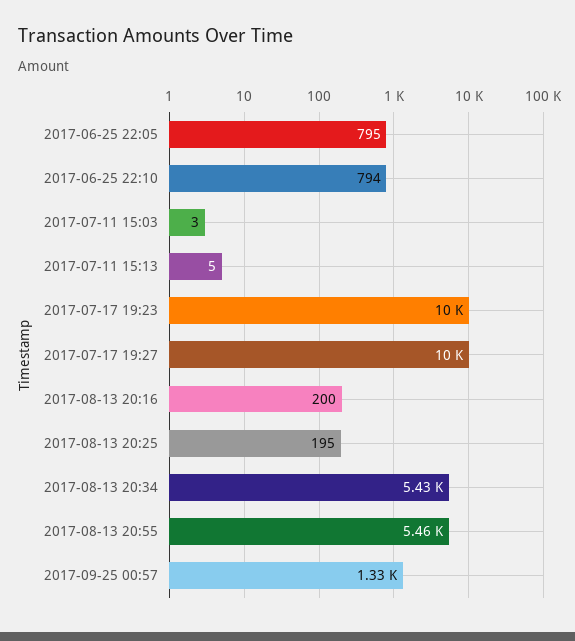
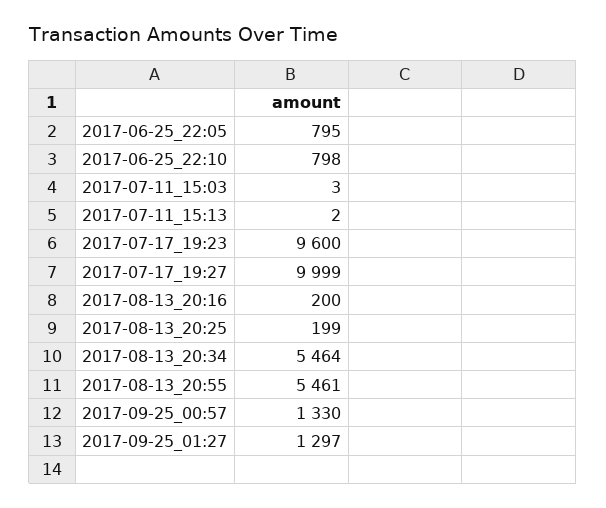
2017-06-25 22:10: 794 -> 798
2017-07-11 15:13: 5 -> 2
2017-07-17 19:23: 10000 -> 9600
2017-08-13 20:25: 195 -> 199
2017-08-13 20:34: 5430 -> 5464
2017-09-25_01:27: none -> 1297

